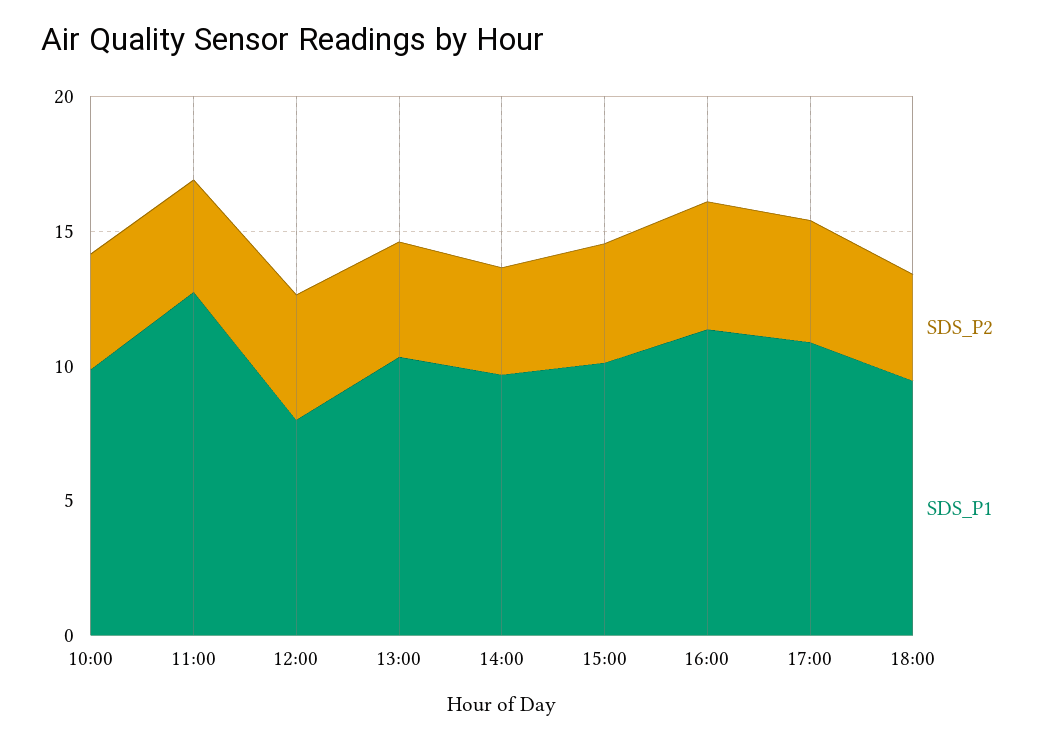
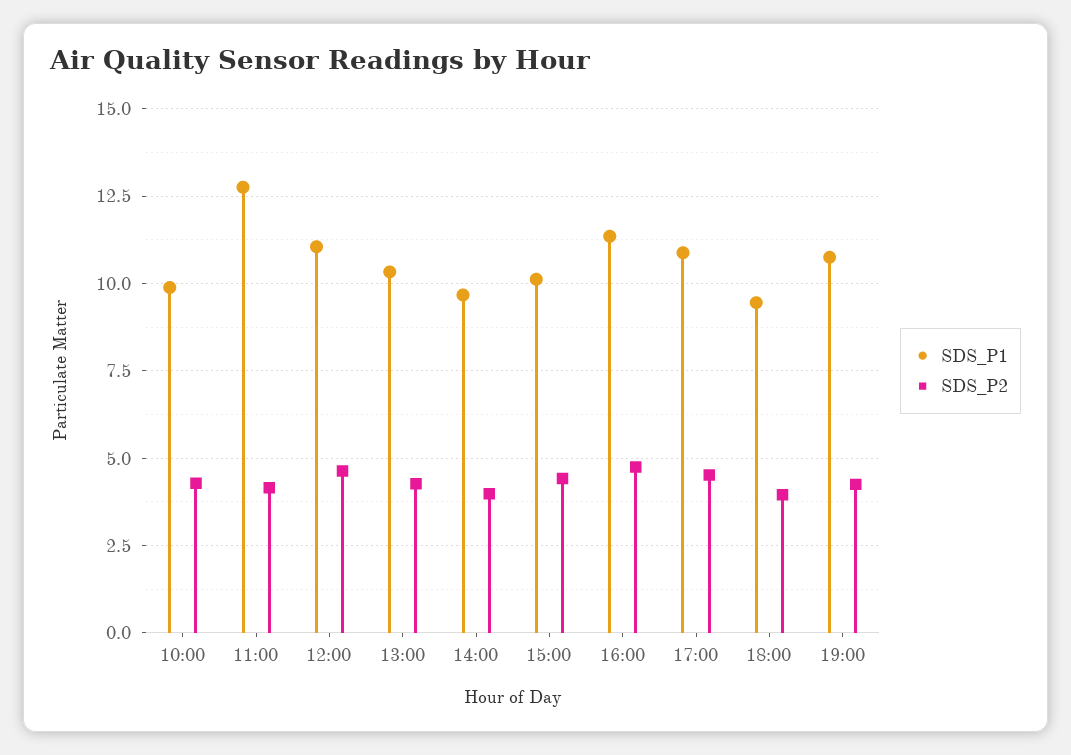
SDS_P1, 12:00: 8 -> 11
SDS_P1, 19:00: none -> 10.75
SDS_P2, 19:00: none -> 4.25

